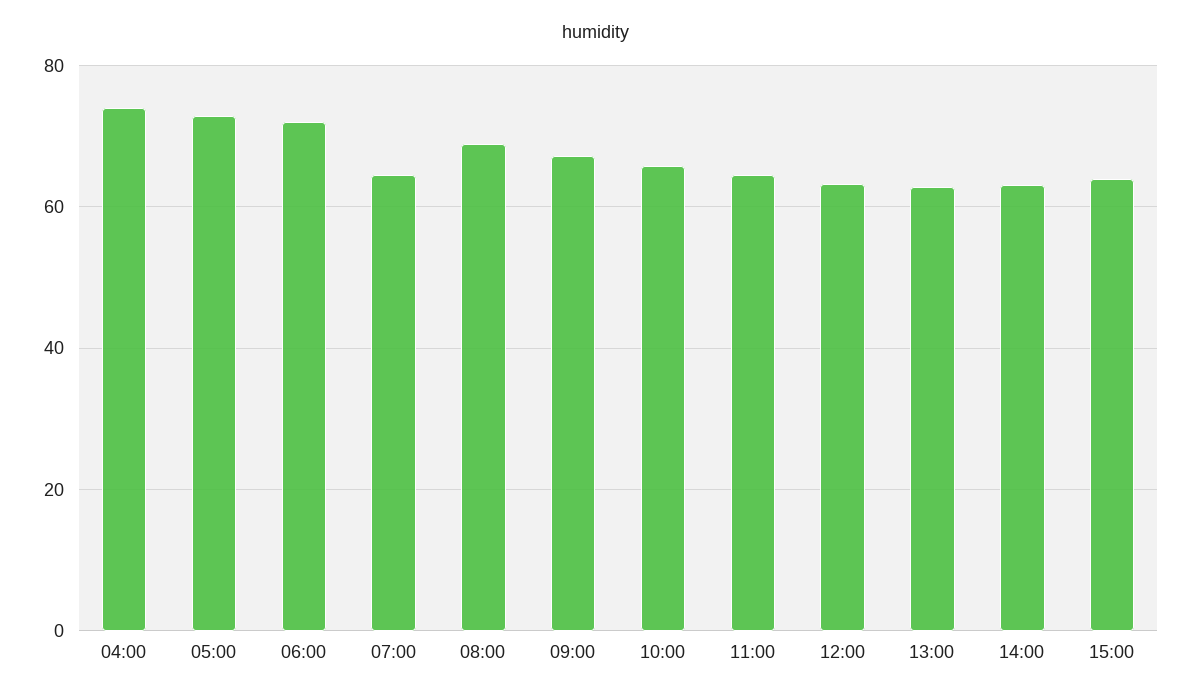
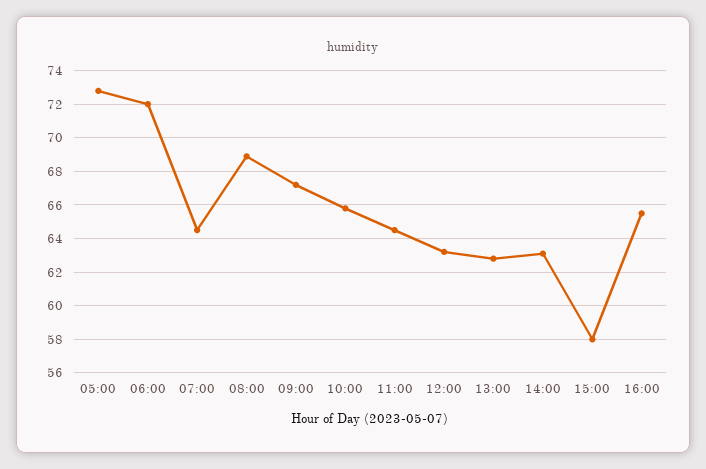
04:00: 74 -> none
15:00: 64 -> 58
16:00: none -> 65.5

